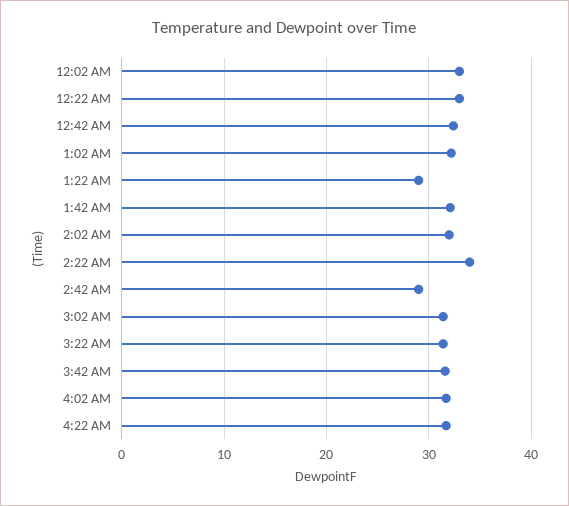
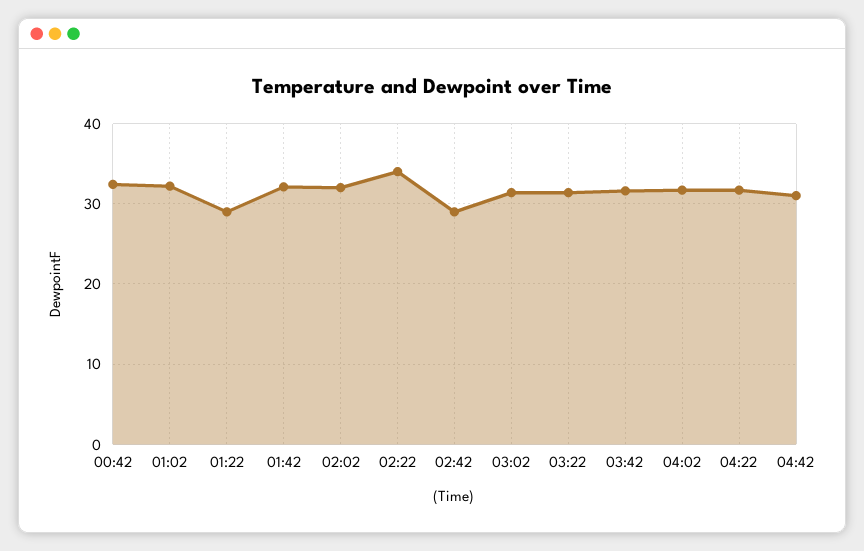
12:02 AM: 33 -> none
12:22 AM: 33 -> none
04:42: none -> 31

